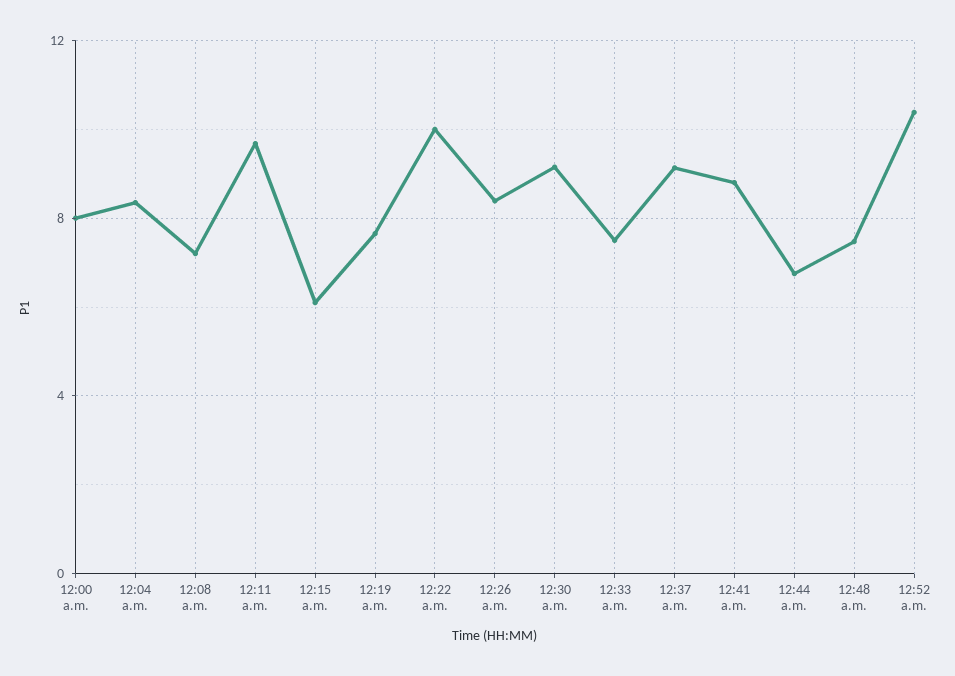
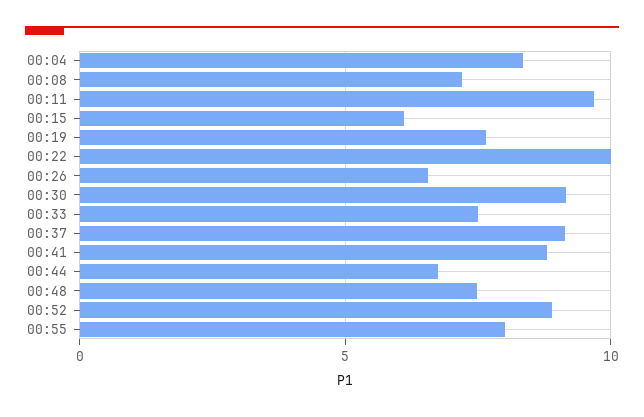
12:00 a.m.: 8 -> none
12:26 a.m.: 8.5 -> 6.5
12:52 a.m.: 10.5 -> 9
00:55: none -> 8

